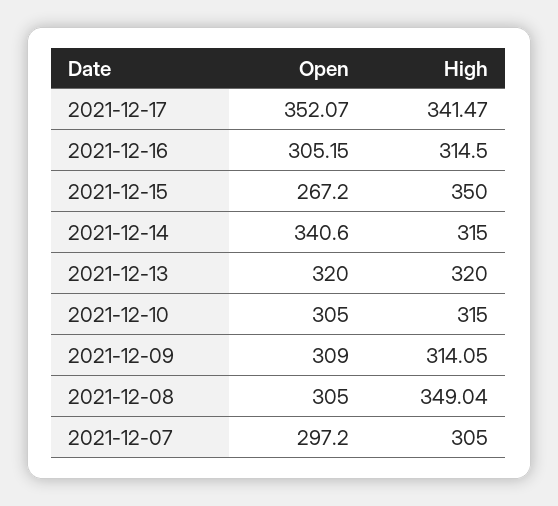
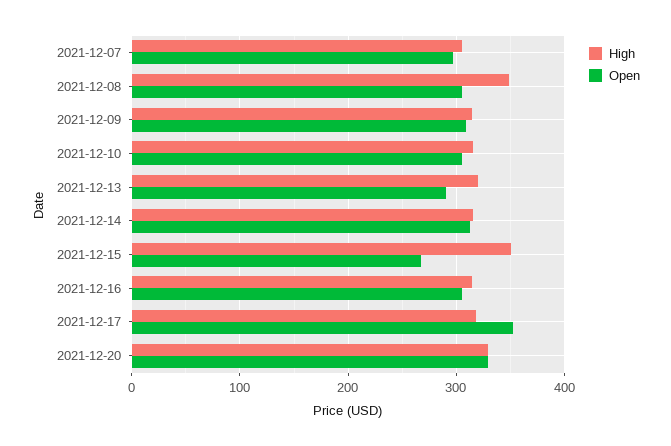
High, 2021-12-17: 341.47 -> 320
Open, 2021-12-14: 340.6 -> 310
Open, 2021-12-13: 320 -> 290
High, 2021-12-20: none -> 330
Open, 2021-12-20: none -> 330

